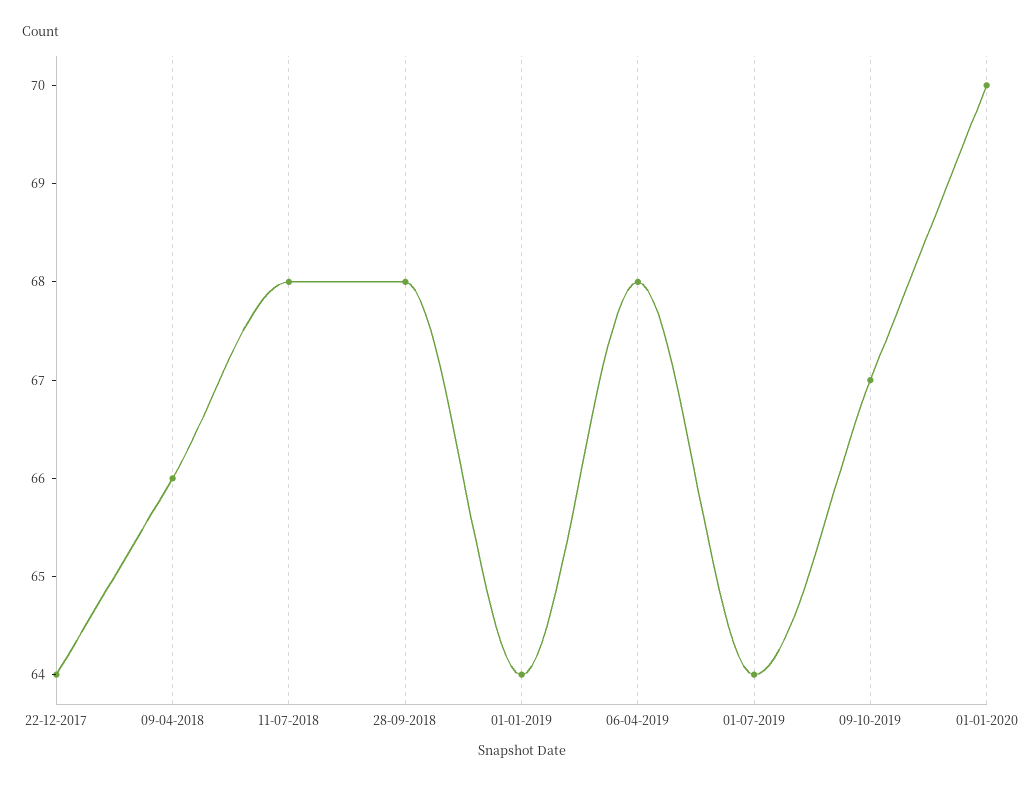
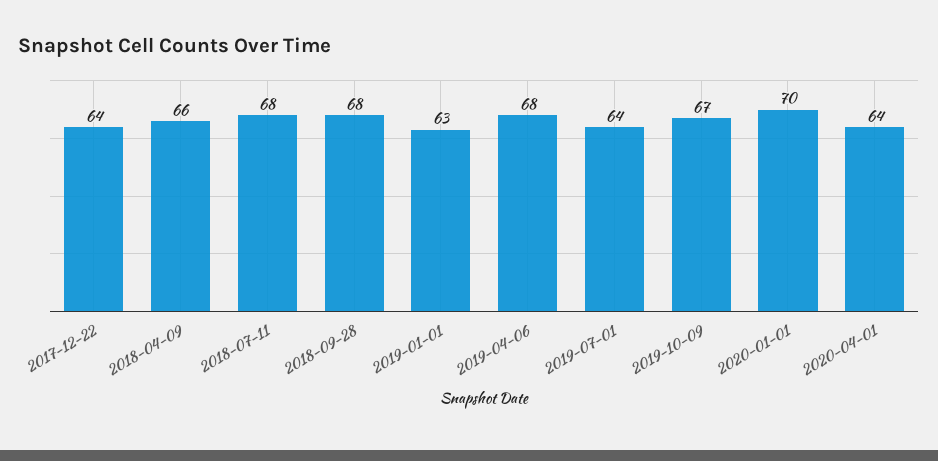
01-01-2019: 64 -> 63
2020-04-01: none -> 64

